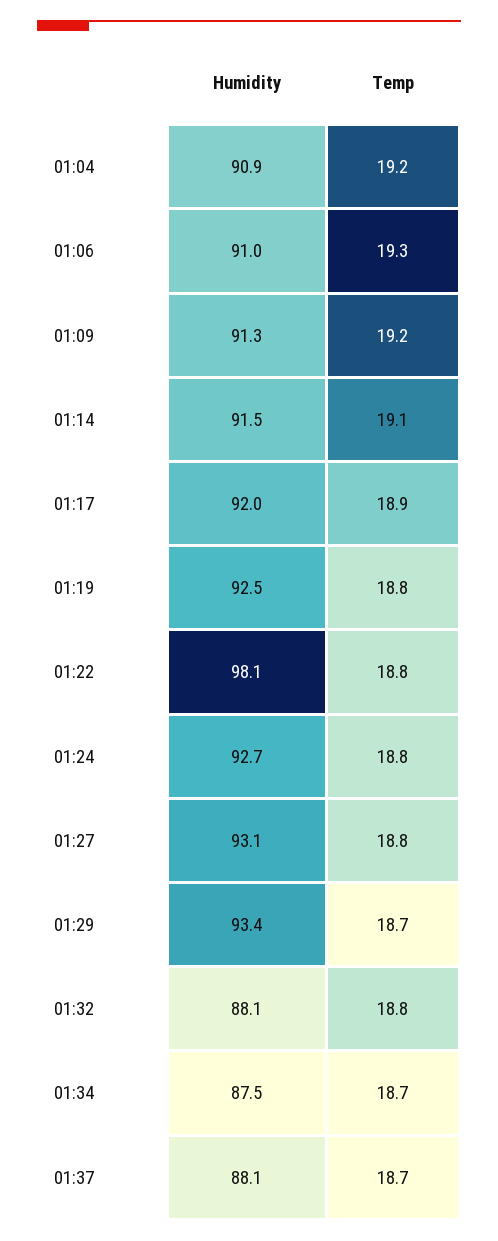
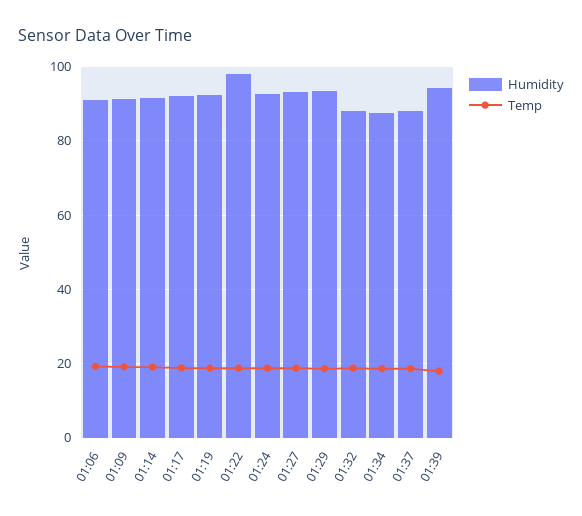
Humidity, 01:04: 90.9 -> none
Temp, 01:04: 19.2 -> none
Humidity, 01:39: none -> 94
Temp, 01:39: none -> 18

